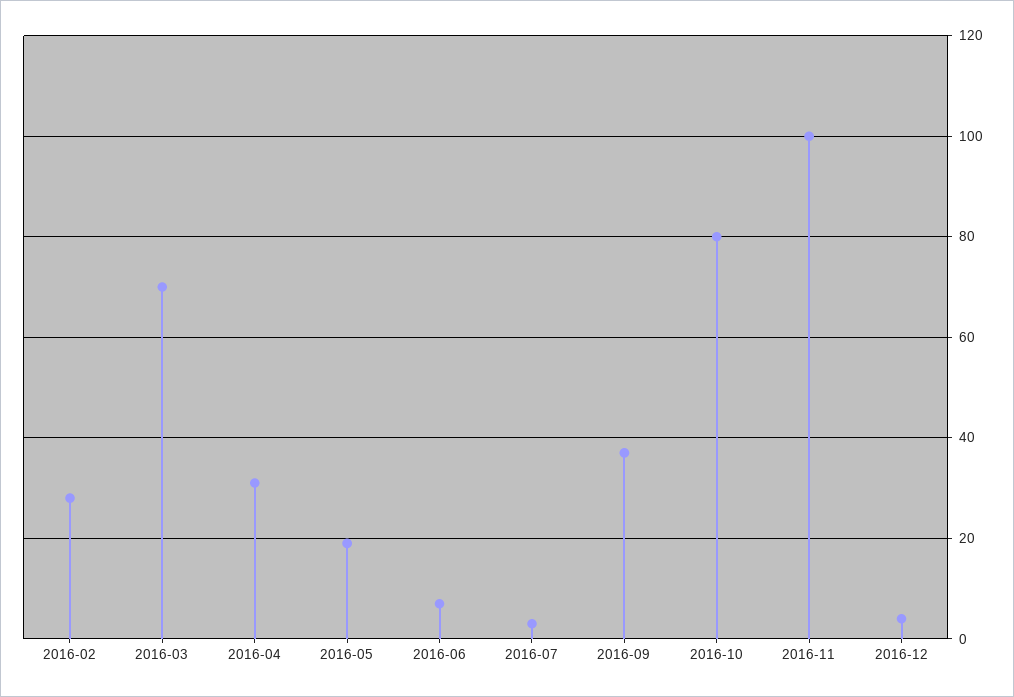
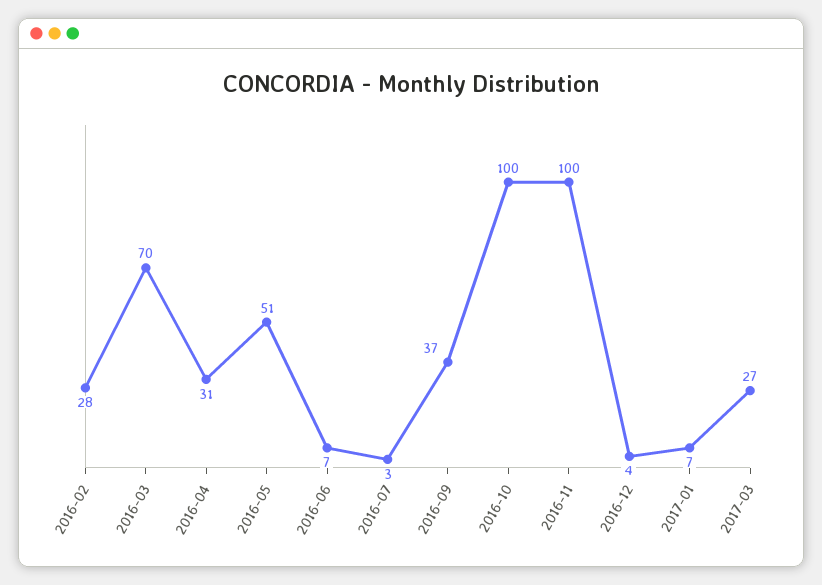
2016-05: 20 -> 51
2016-10: 80 -> 100
2017-01: none -> 7
2017-03: none -> 27

